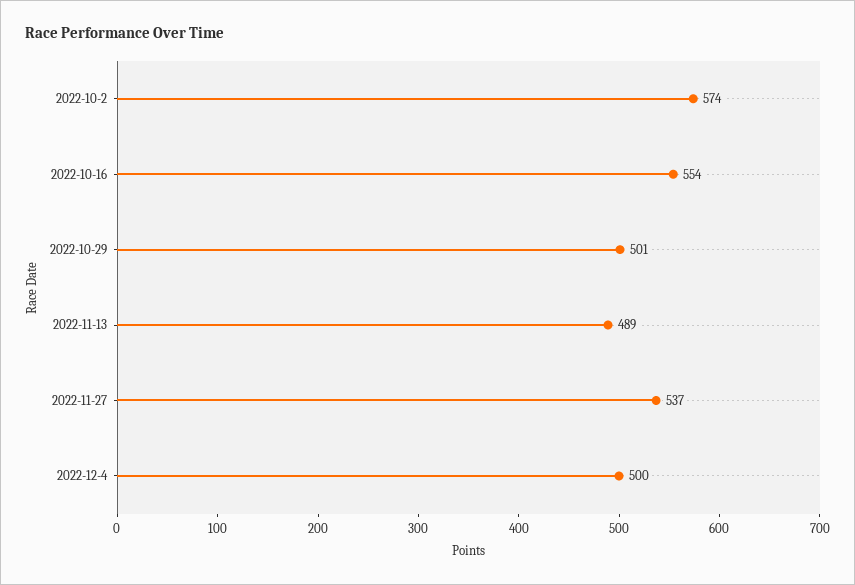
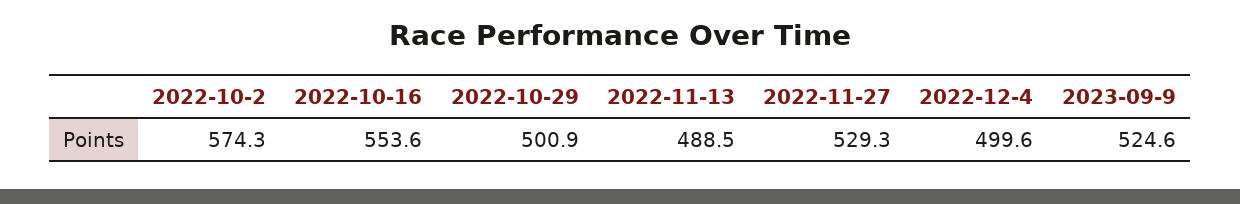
2022-11-27: 537 -> 529.3
2023-09-9: none -> 524.6

